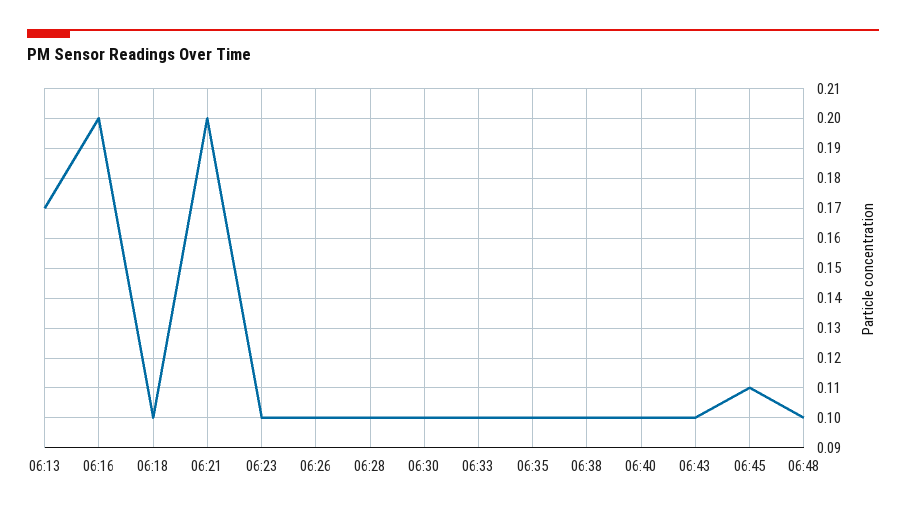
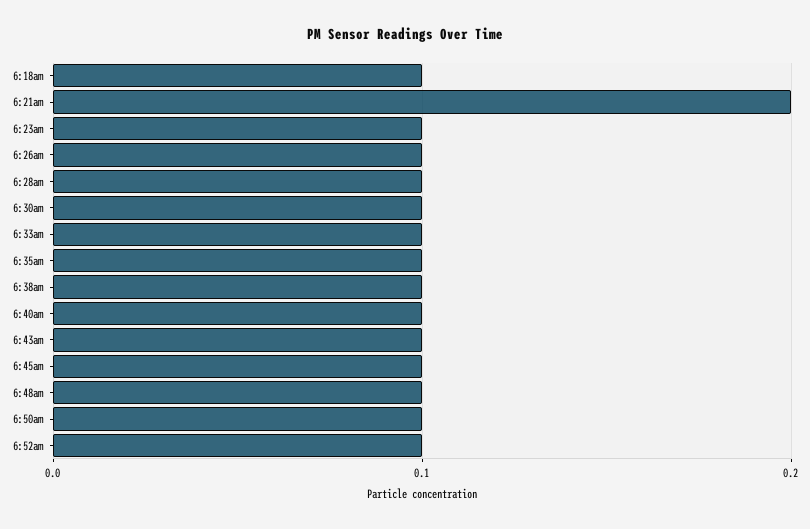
06:13: 0.17 -> none
06:16: 0.2 -> none
06:45: 0.11 -> 0.1
6:50am: none -> 0.1
6:52am: none -> 0.1

